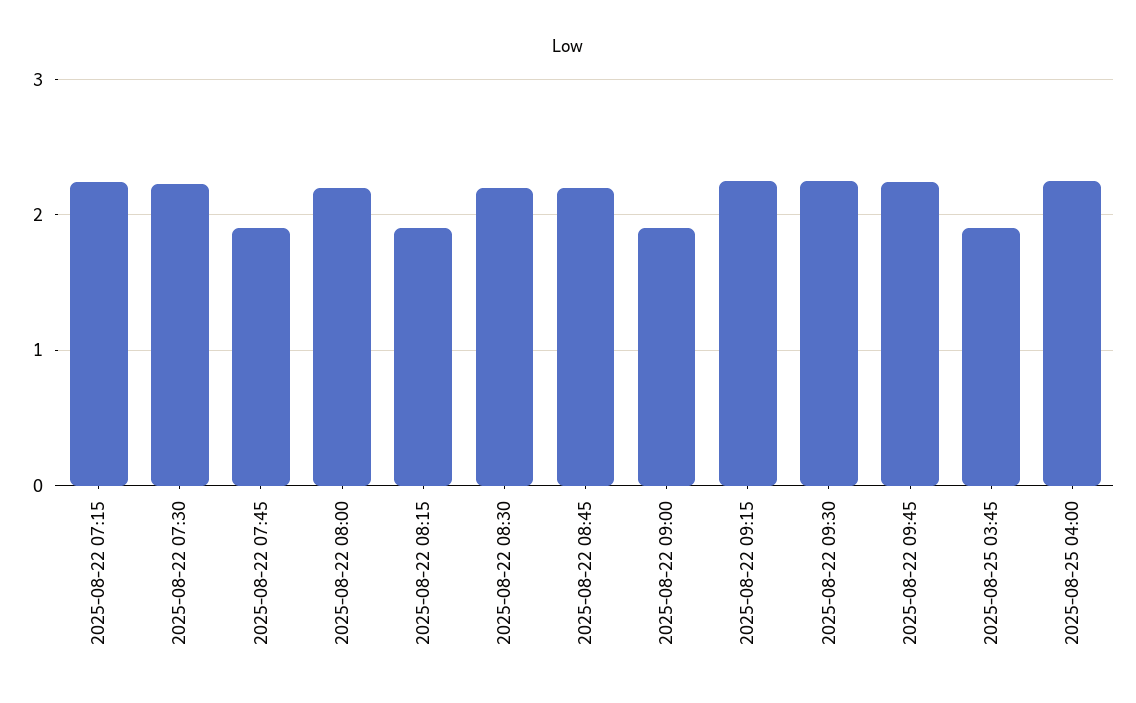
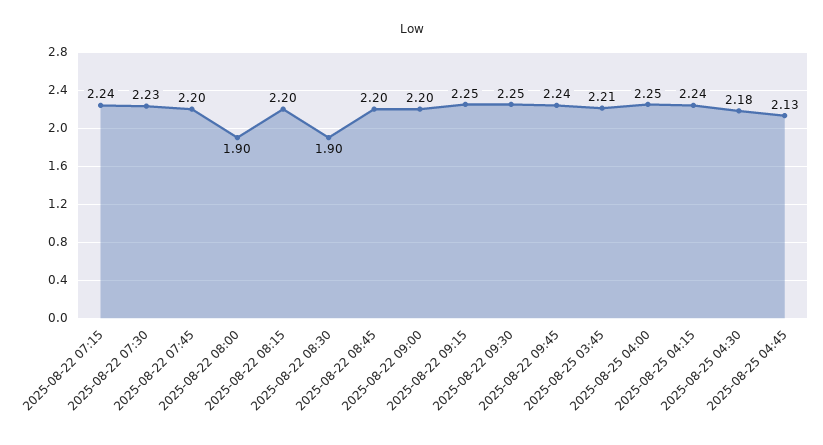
2025-08-22 07:45: 1.9 -> 2.2
2025-08-22 08:00: 2.2 -> 1.9
2025-08-22 08:15: 1.9 -> 2.2
2025-08-22 08:30: 2.2 -> 1.9
2025-08-22 09:00: 1.9 -> 2.2
2025-08-25 03:45: 1.9 -> 2.21
2025-08-25 04:15: none -> 2.24
2025-08-25 04:30: none -> 2.18
2025-08-25 04:45: none -> 2.13

